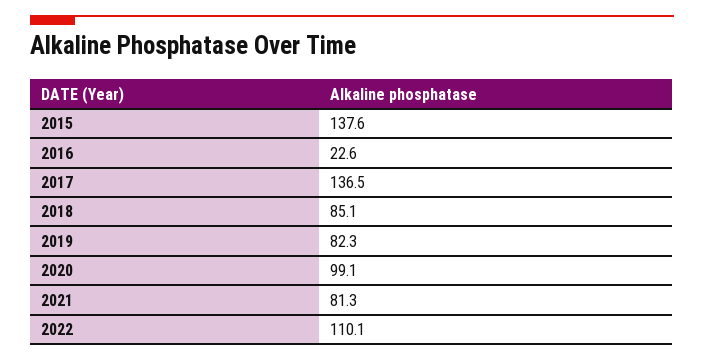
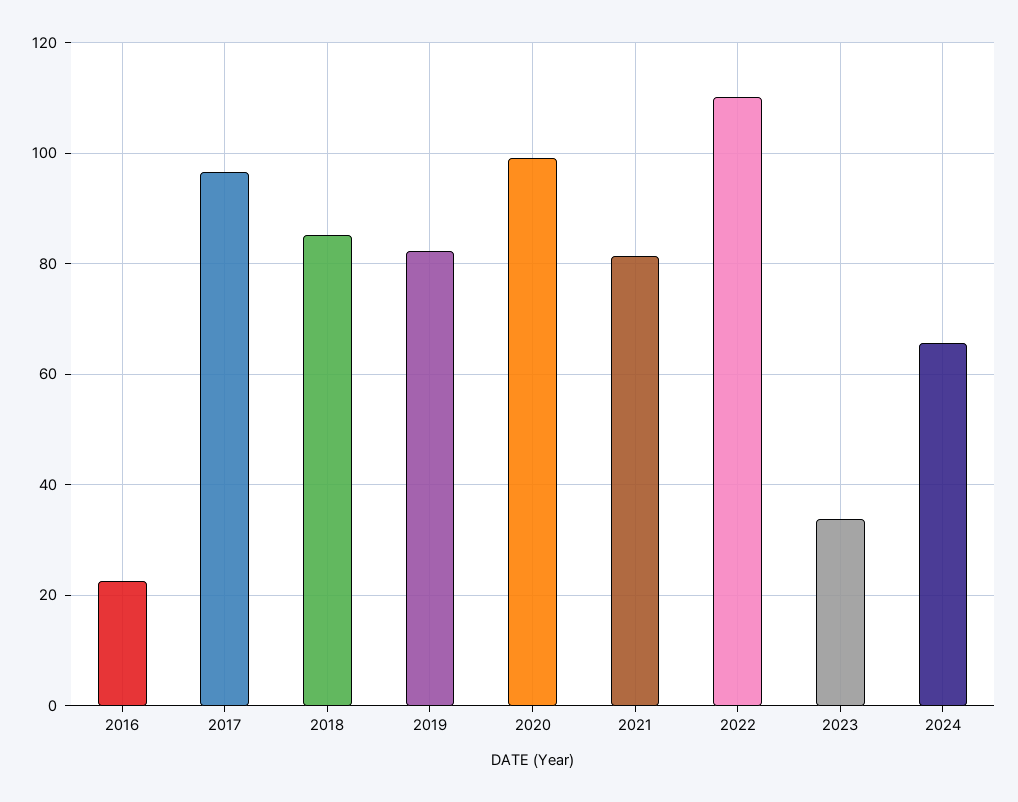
2015: 137.6 -> none
2017: 136.5 -> 96
2023: none -> 34
2024: none -> 66

